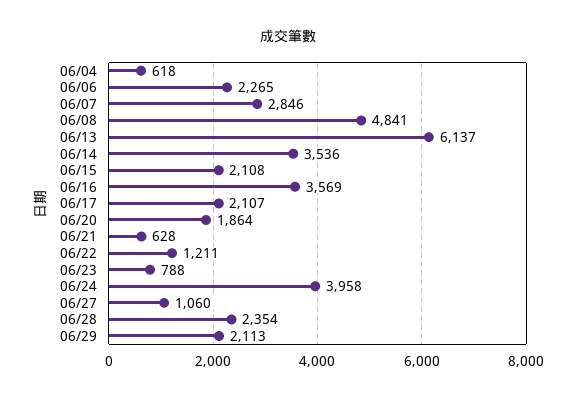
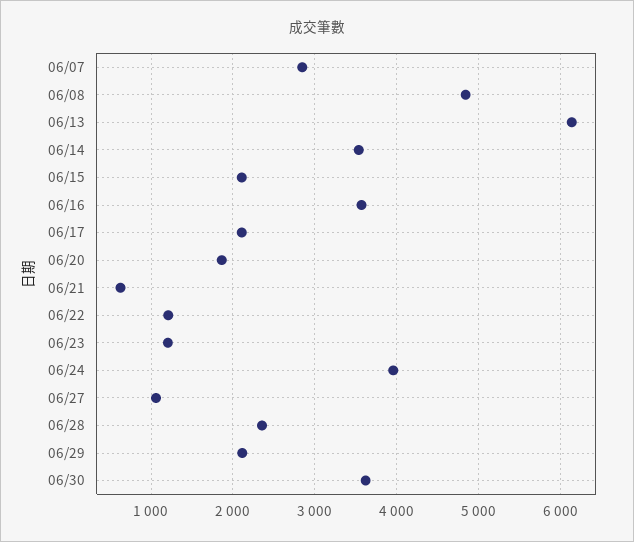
06/04: 618 -> none
06/06: 2265 -> none
06/23: 788 -> 1200
06/30: none -> 3600

